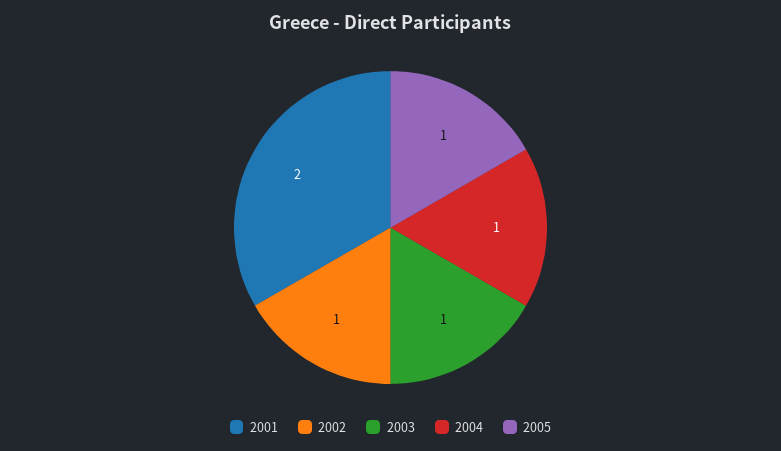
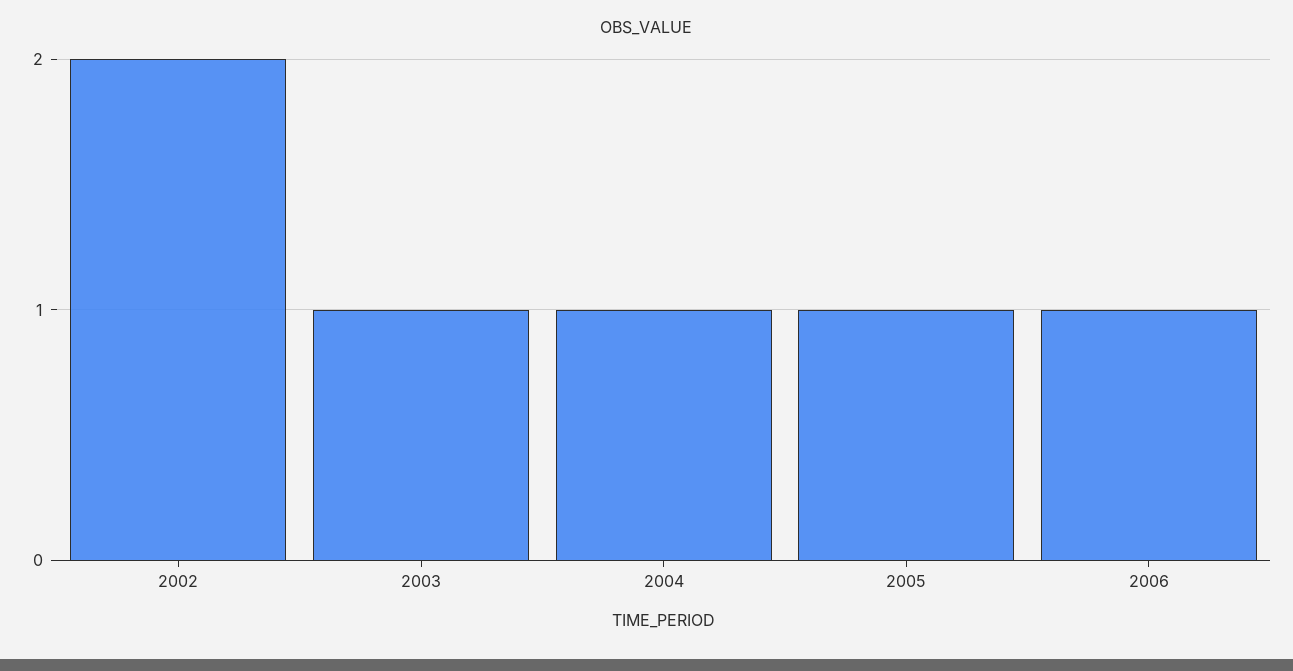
2001: 2 -> none
2002: 1 -> 2
2006: none -> 1

